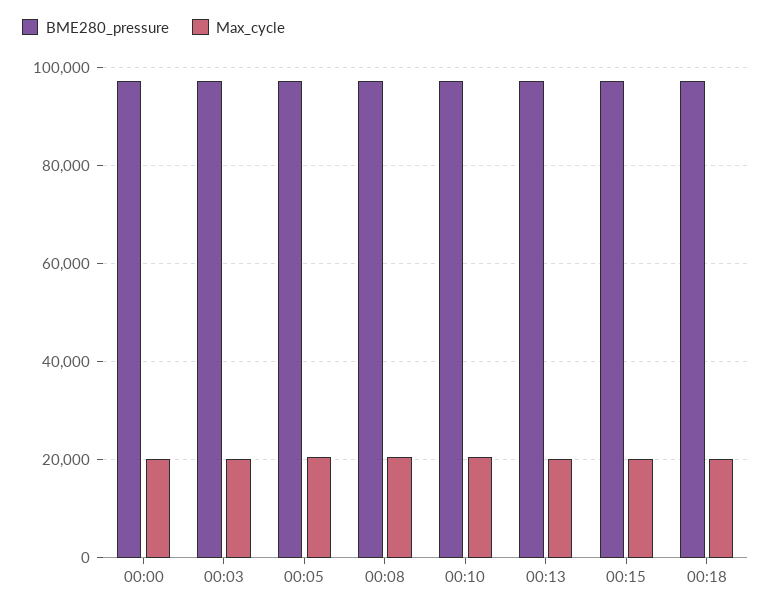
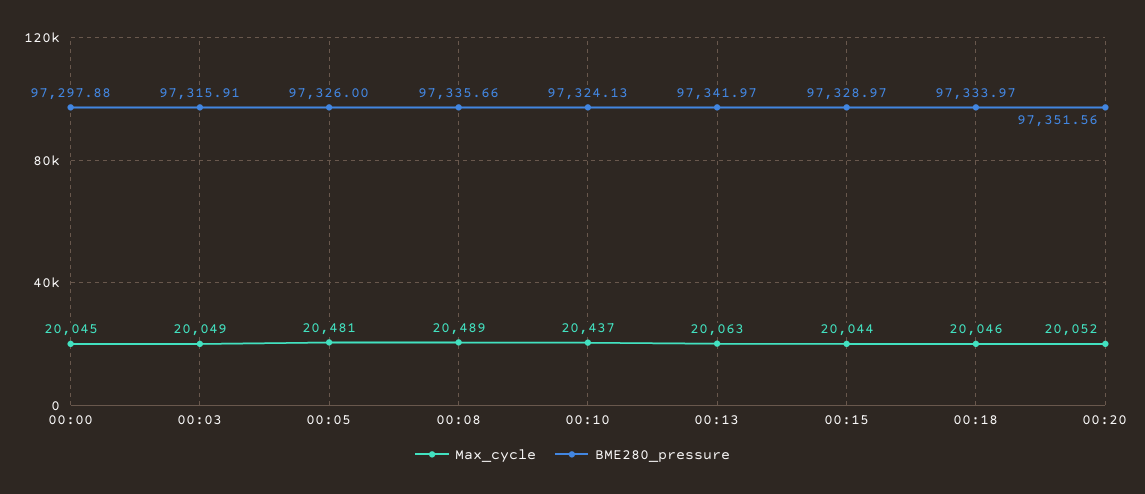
Max_cycle, 00:20: none -> 20052
BME280_pressure, 00:20: none -> 97351.56

